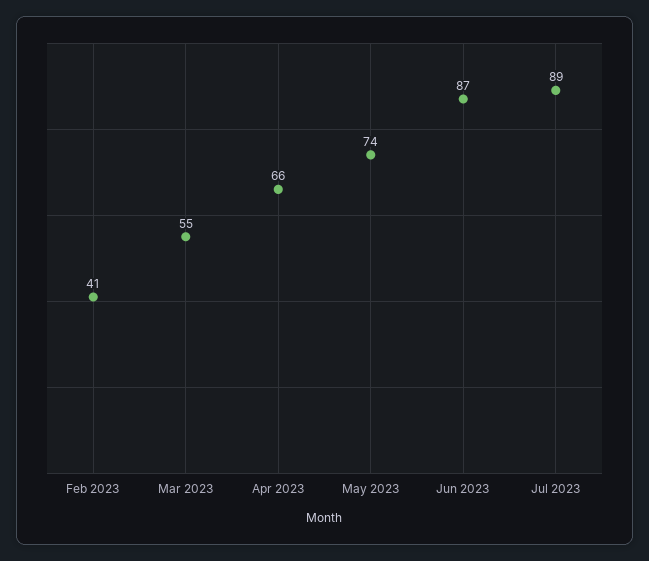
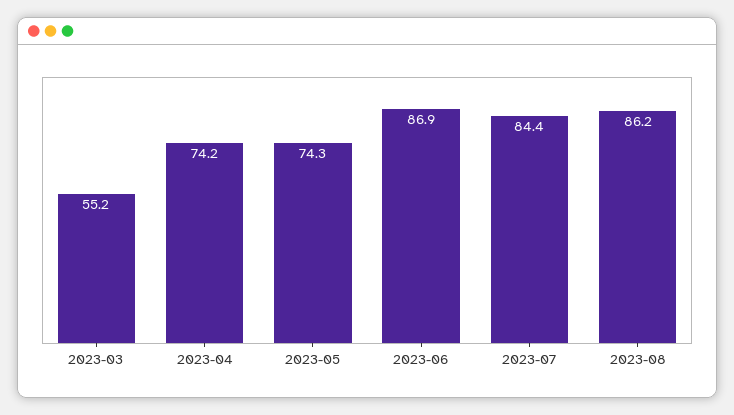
Feb 2023: 41 -> none
Apr 2023: 66 -> 74.2
Jul 2023: 89 -> 84.4
2023-08: none -> 86.2

